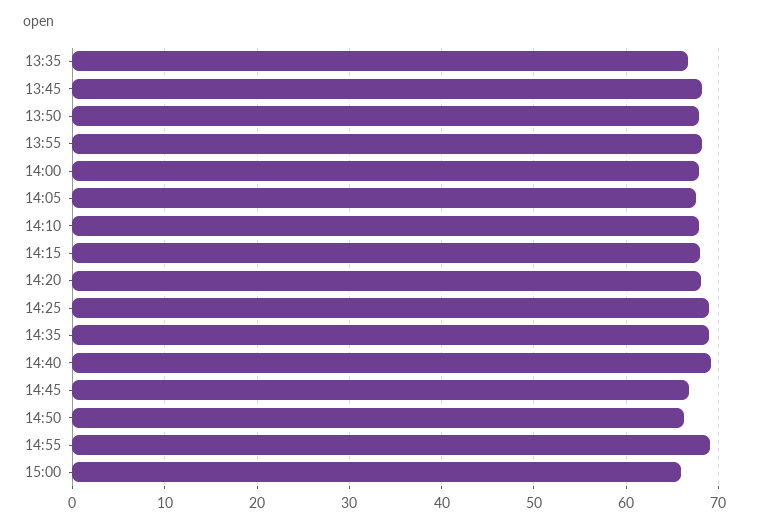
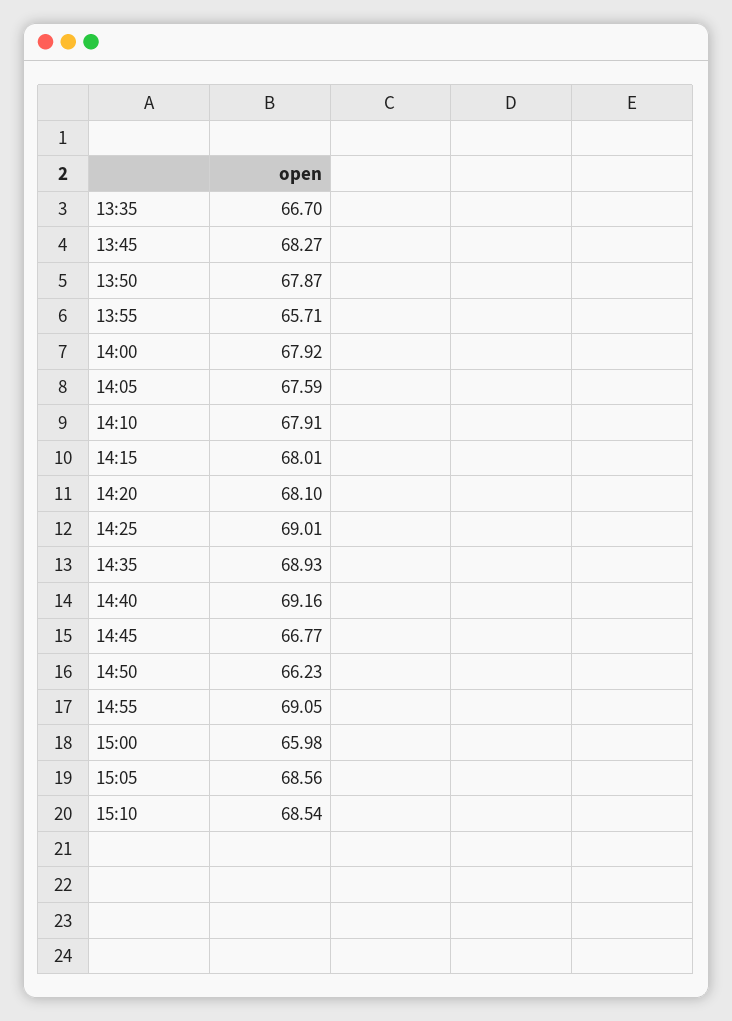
13:55: 68 -> 65.71
15:05: none -> 68.56
15:10: none -> 68.54

